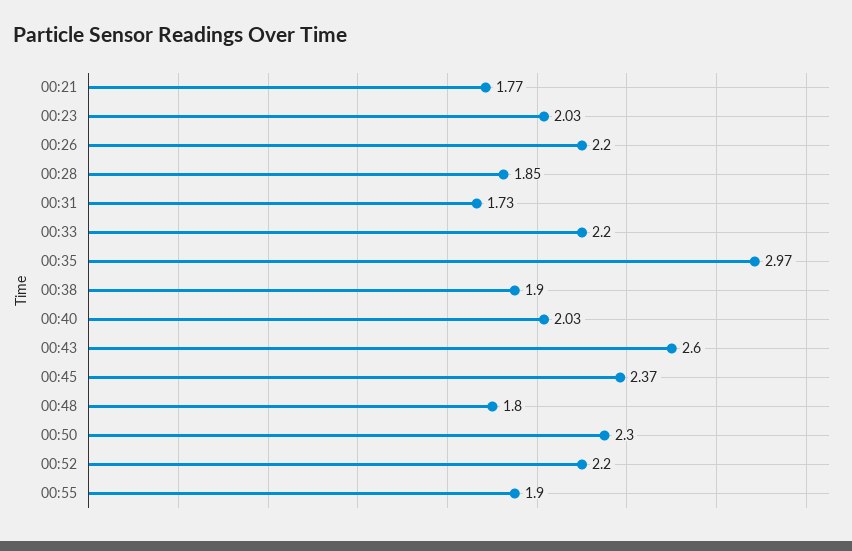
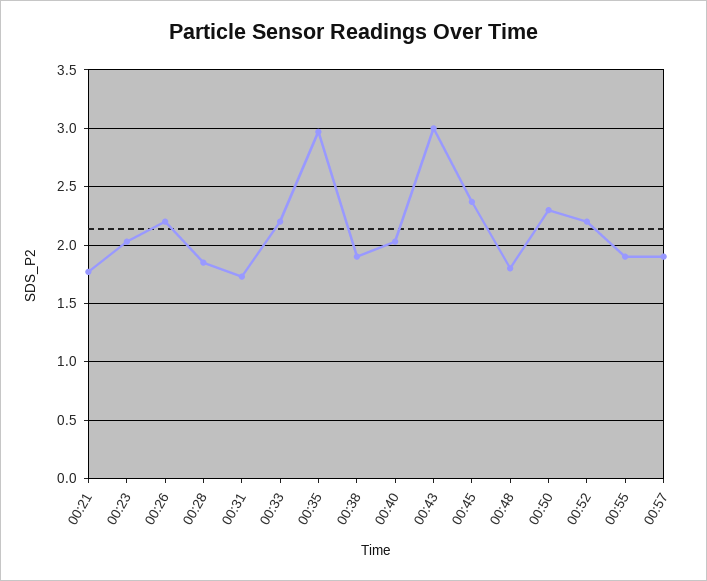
00:43: 2.6 -> 3
00:57: none -> 1.9

